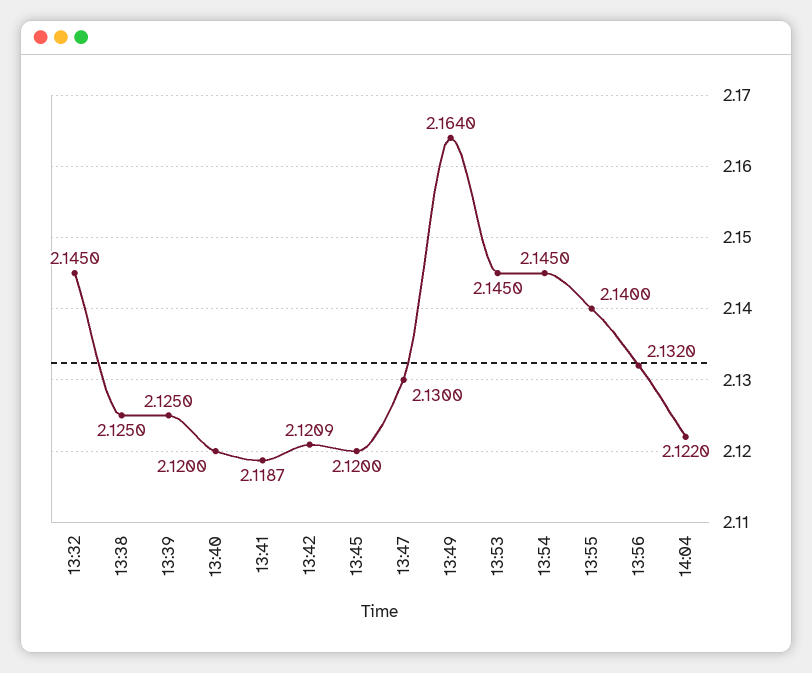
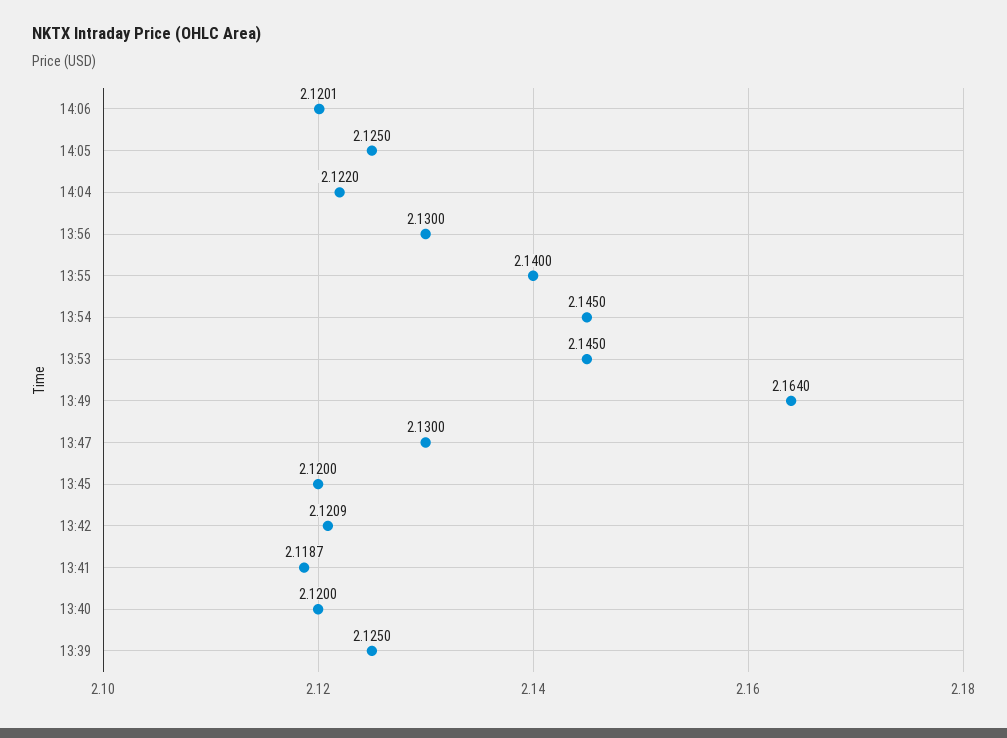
13:32: 2.145 -> none
13:38: 2.125 -> none
13:56: 2.132 -> 2.13
14:06: none -> 2.1201
14:05: none -> 2.125

